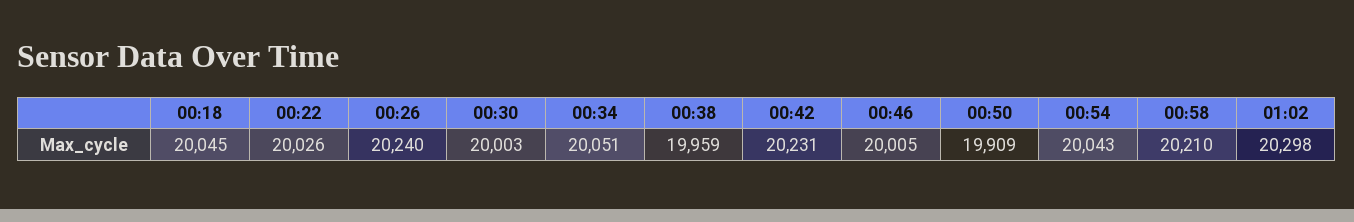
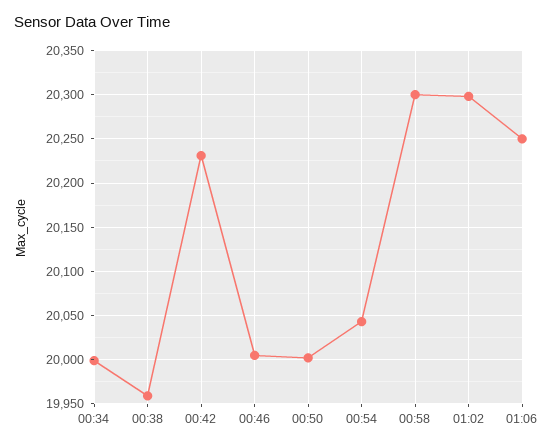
00:18: 20045 -> none
00:22: 20026 -> none
00:26: 20240 -> none
00:30: 20003 -> none
00:34: 20051 -> 20000
00:50: 19909 -> 20000
00:58: 20210 -> 20300
01:06: none -> 20250

